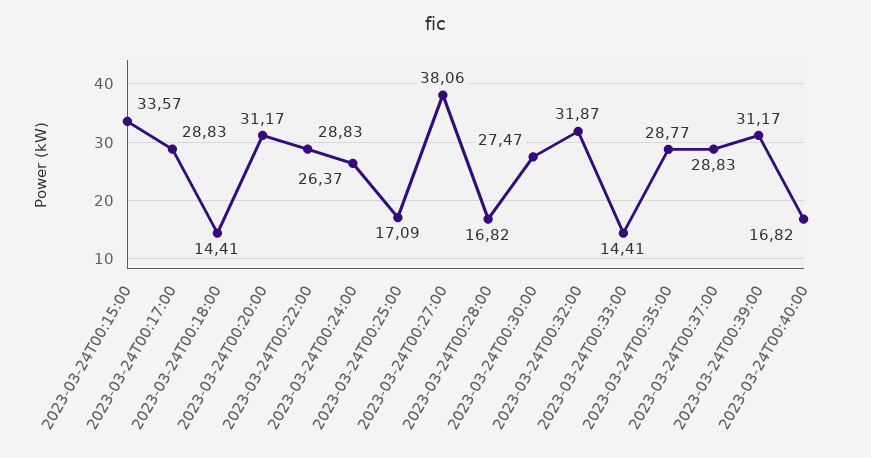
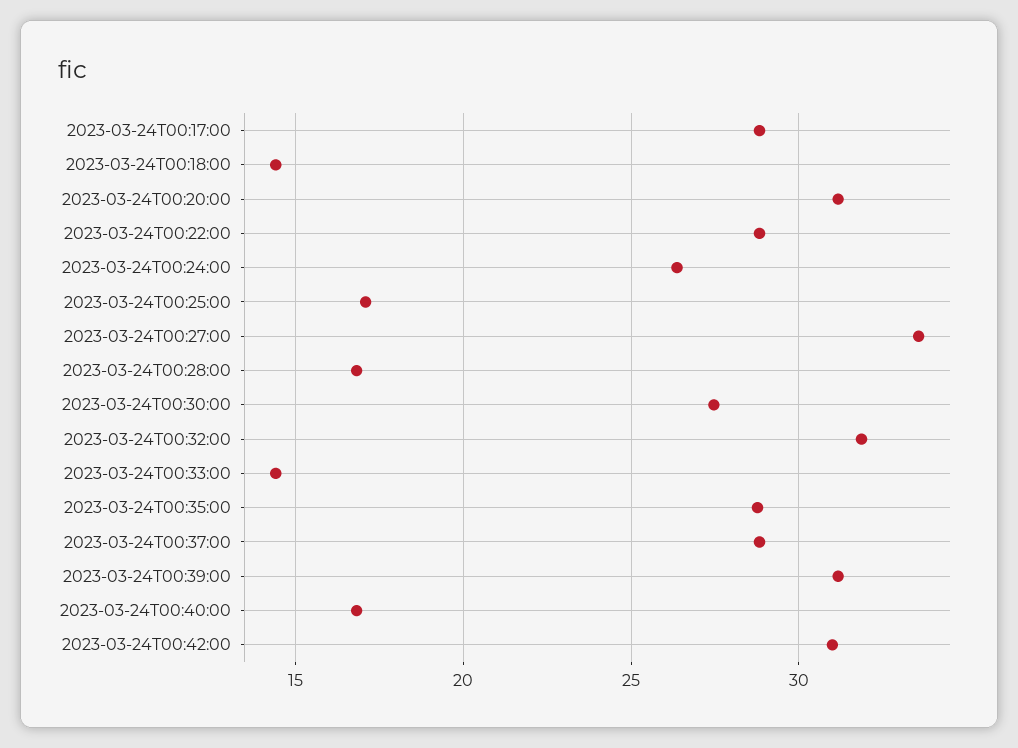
2023-03-24T00:15:00: 33.57 -> none
2023-03-24T00:27:00: 38.06 -> 33.5
2023-03-24T00:42:00: none -> 31

